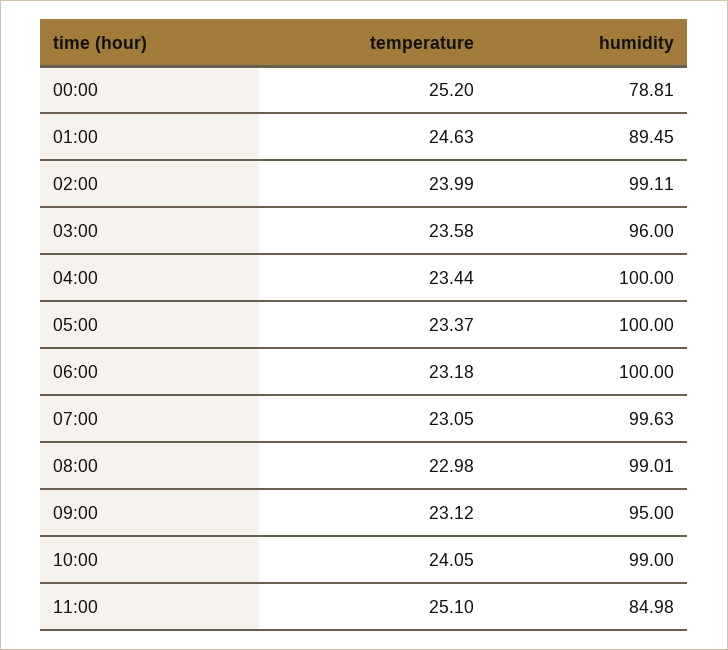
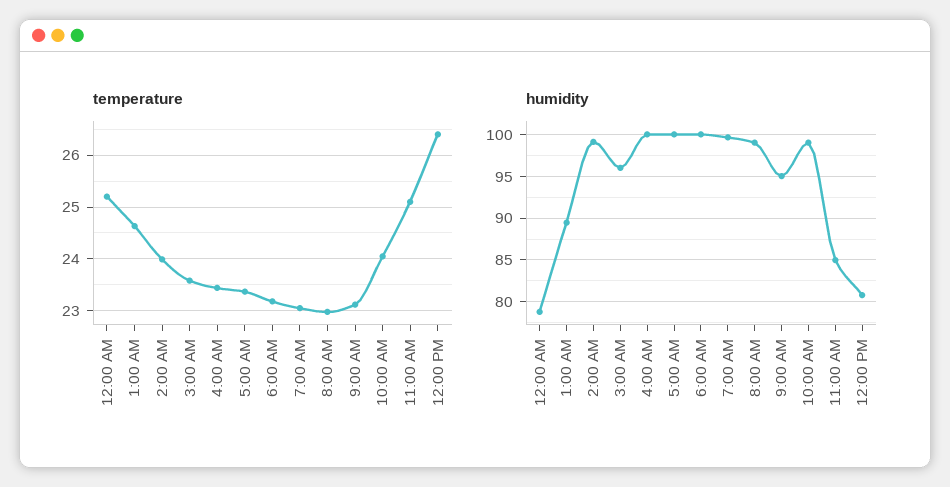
temperature, 12:00 PM: none -> 26.4
humidity, 12:00 PM: none -> 81

